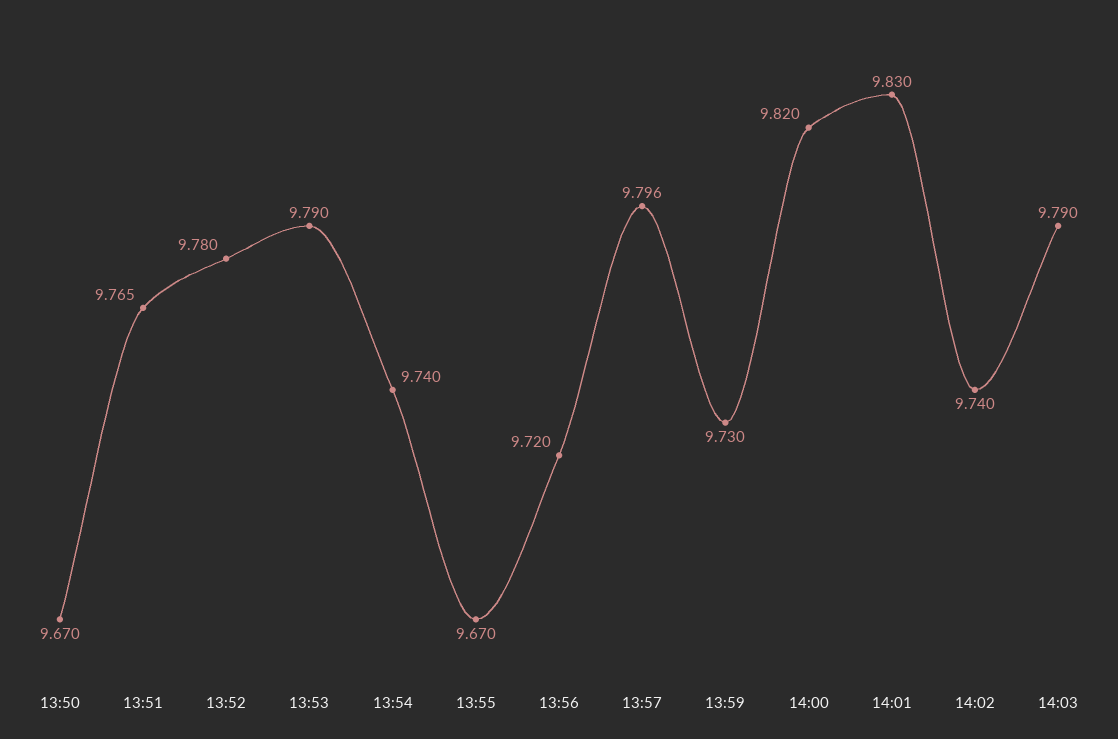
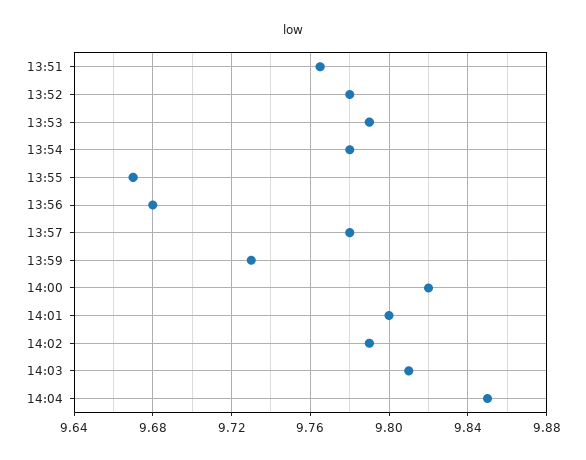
13:50: 9.67 -> none
13:54: 9.74 -> 9.78
13:56: 9.72 -> 9.68
13:57: 9.796 -> 9.78
14:01: 9.83 -> 9.8
14:02: 9.74 -> 9.79
14:03: 9.79 -> 9.81
14:04: none -> 9.85

